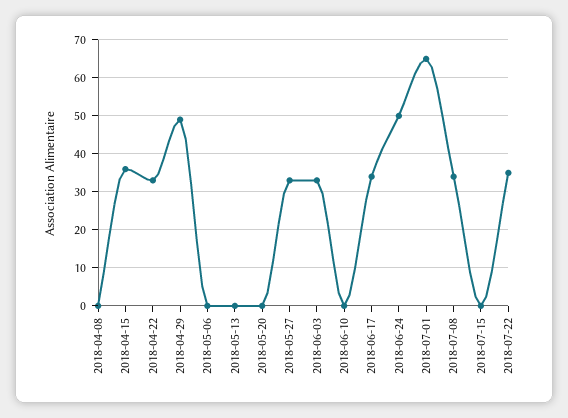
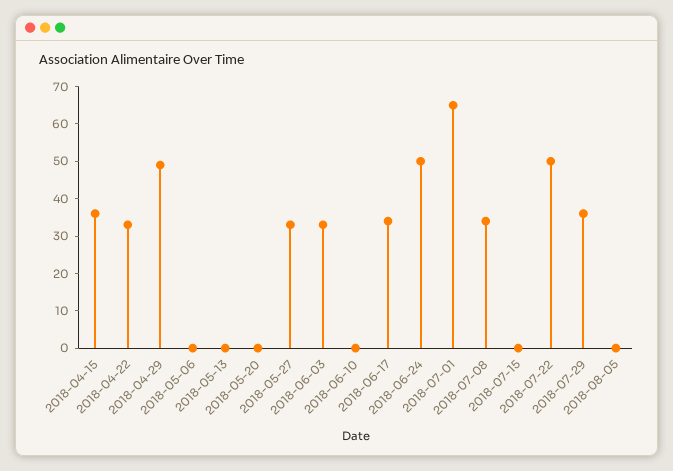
2018-04-08: 0 -> none
2018-07-22: 35 -> 50
2018-07-29: none -> 35
2018-08-05: none -> 0

